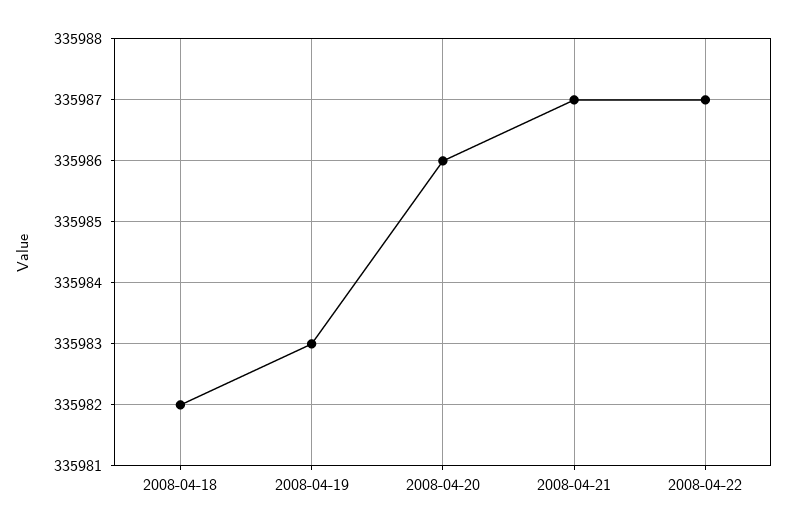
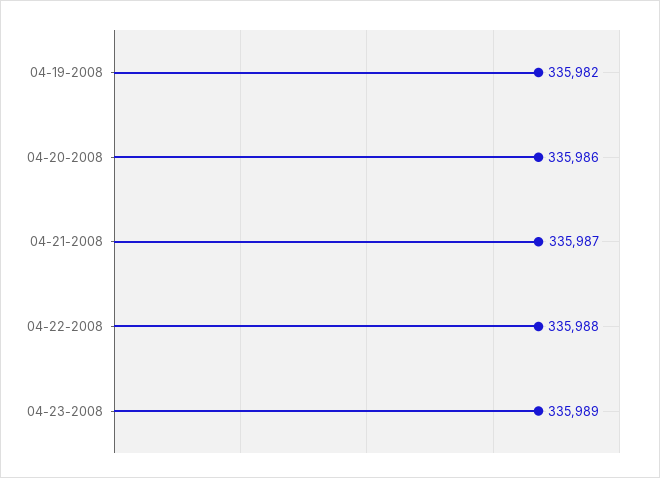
2008-04-18: 335982 -> none
2008-04-19: 335983 -> 335982
2008-04-22: 335987 -> 335988
04-23-2008: none -> 335989

